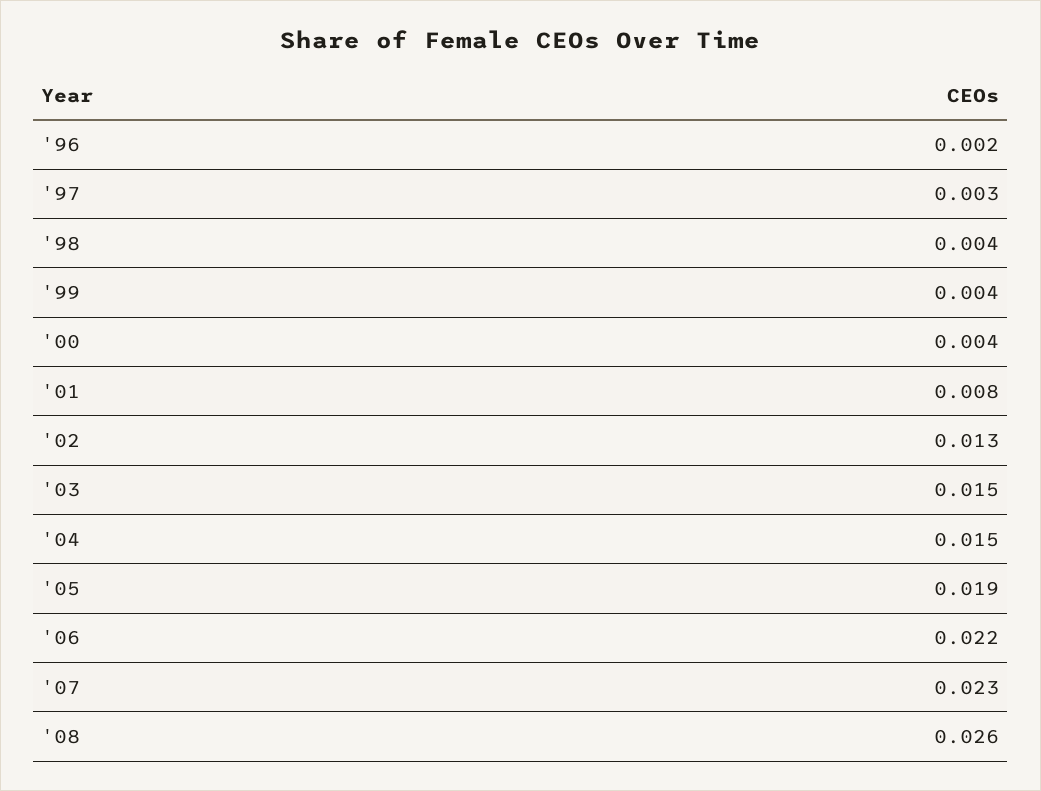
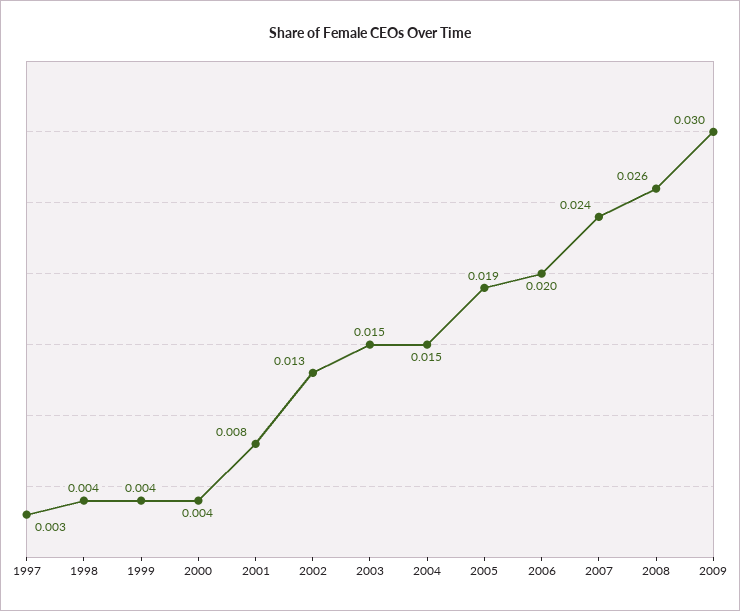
'96: 0.002 -> none
'06: 0.022 -> 0.02
'07: 0.023 -> 0.024
2009: none -> 0.03

